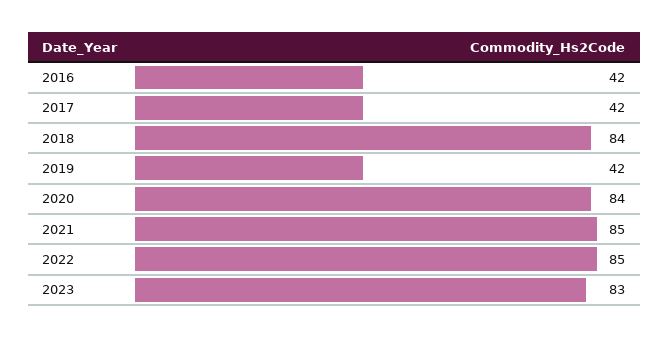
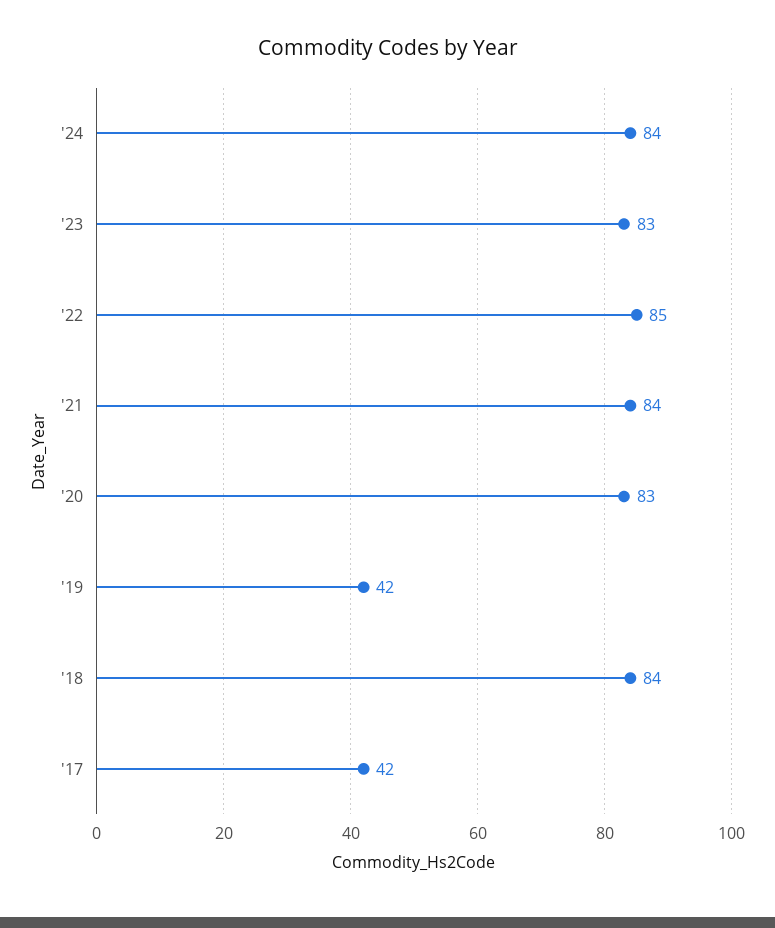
2016: 42 -> none
2020: 84 -> 83
2021: 85 -> 84
'24: none -> 84

